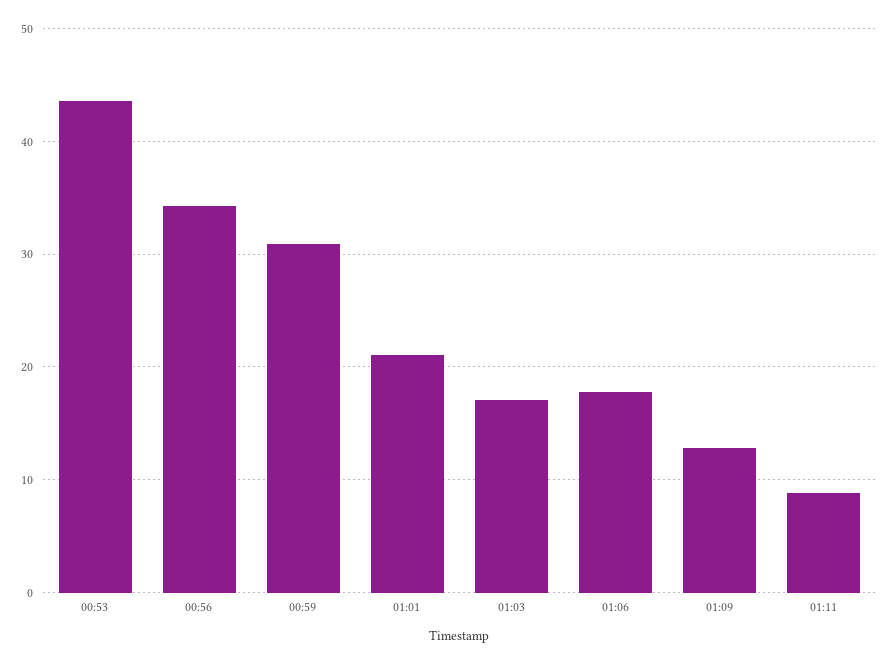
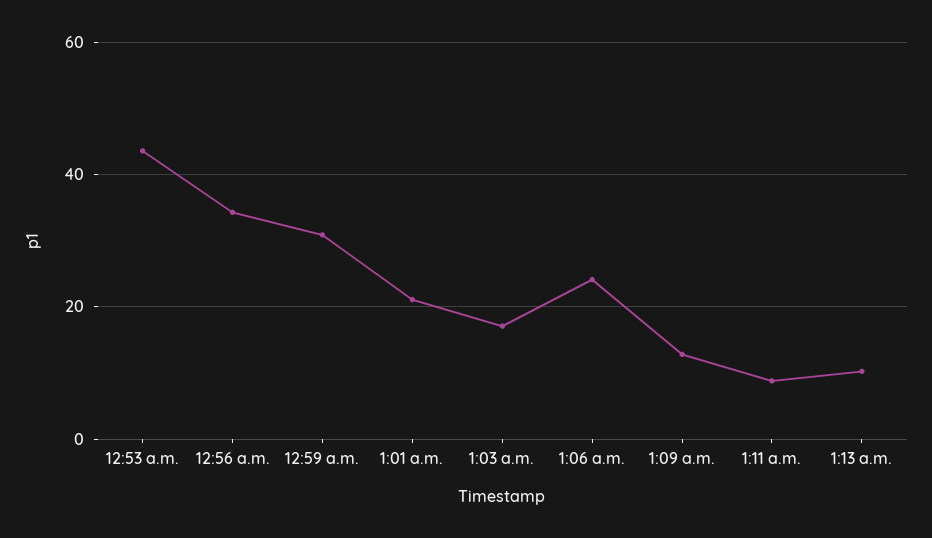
01:06: 18 -> 24
1:13 a.m.: none -> 10

